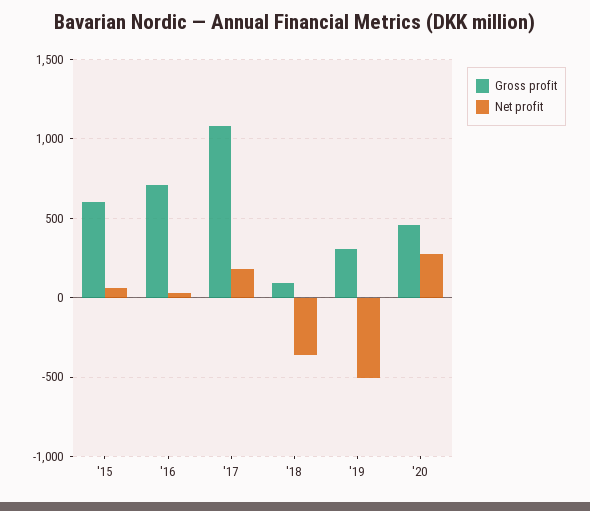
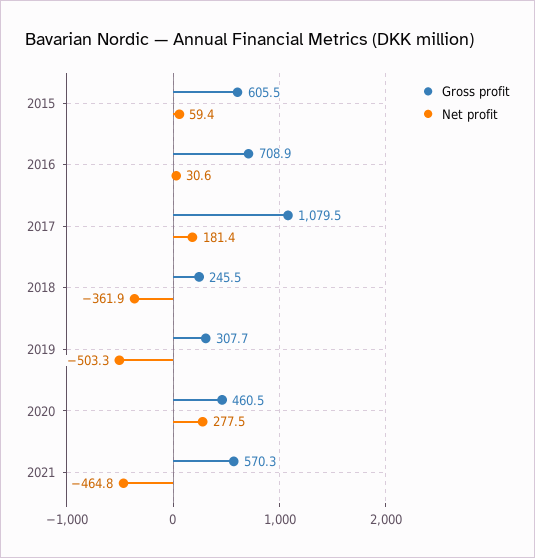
Gross profit, '18: 100 -> 245.5
Gross profit, 2021: none -> 570.3
Net profit, 2021: none -> -464.8

